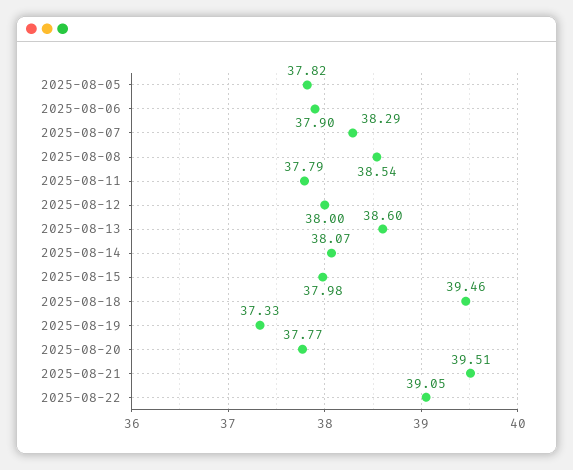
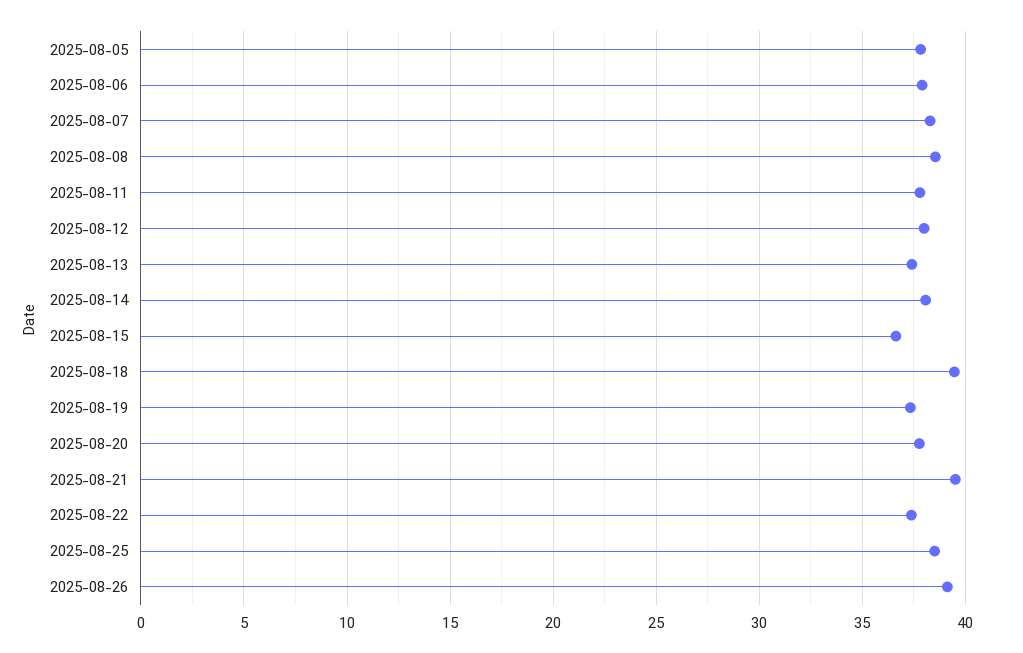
2025-08-13: 38.6 -> 37.5
2025-08-15: 37.98 -> 36.5
2025-08-22: 39.05 -> 37.5
2025-08-25: none -> 38.5
2025-08-26: none -> 39

